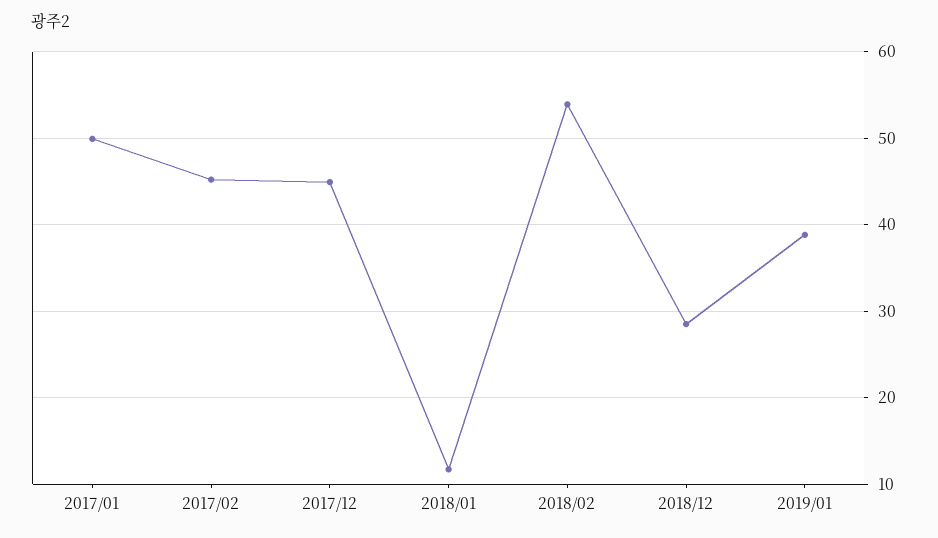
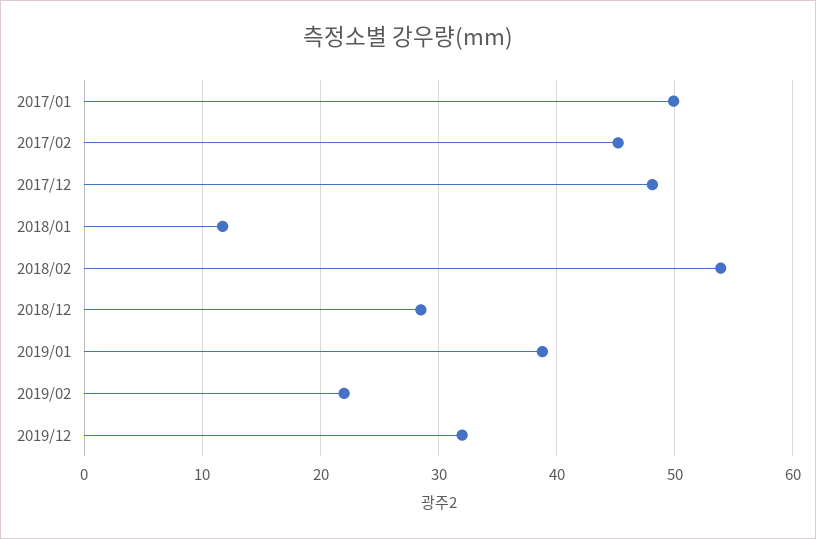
2017/12: 45 -> 48
2019/02: none -> 22
2019/12: none -> 32

